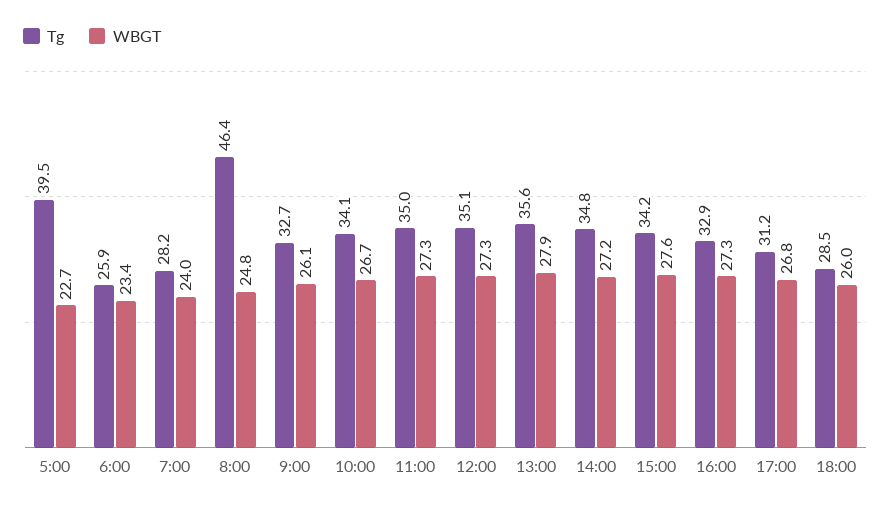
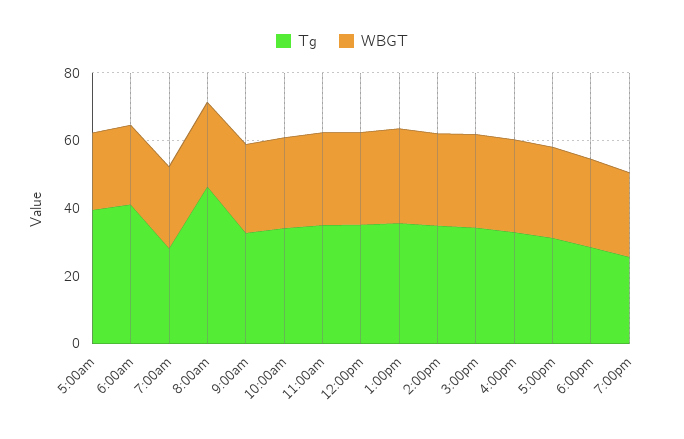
Tg, 6:00: 25.9 -> 40
Tg, 7:00pm: none -> 25
WBGT, 7:00pm: none -> 25

